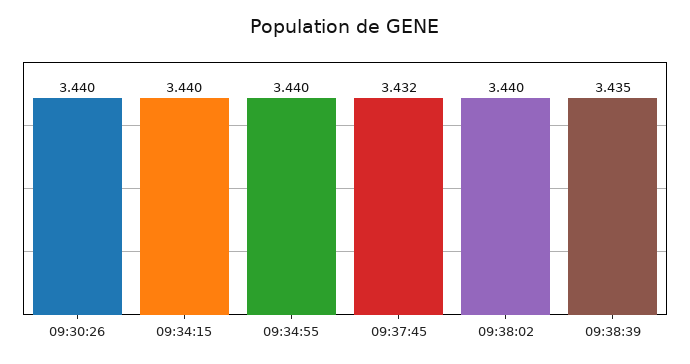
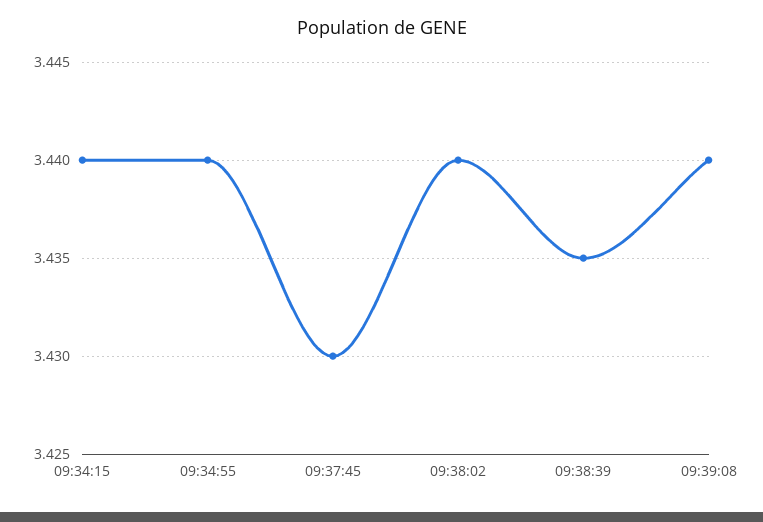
09:30:26: 3.44 -> none
09:37:45: 3.432 -> 3.43
09:39:08: none -> 3.44

